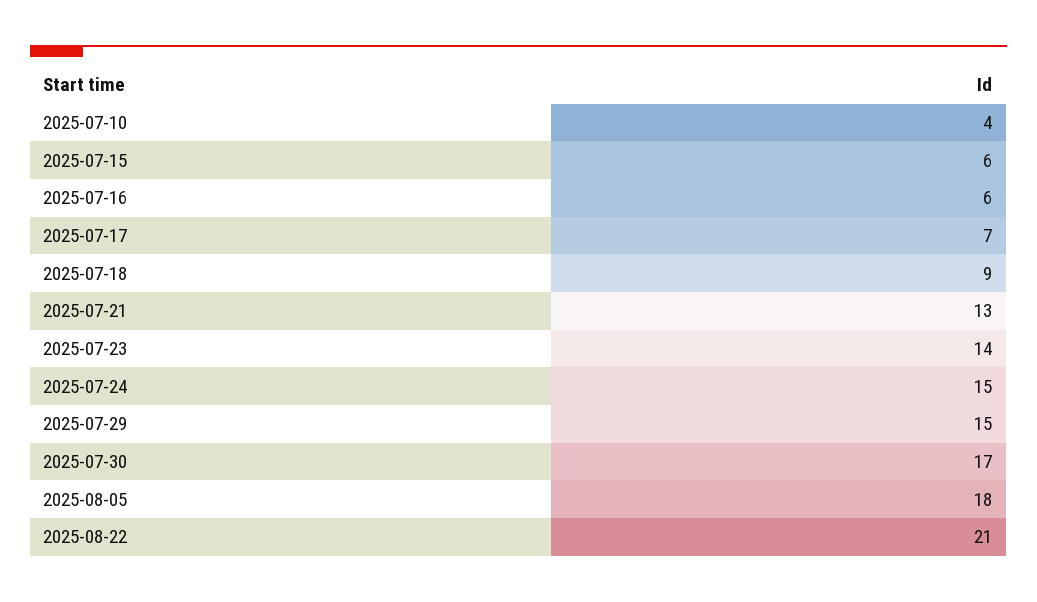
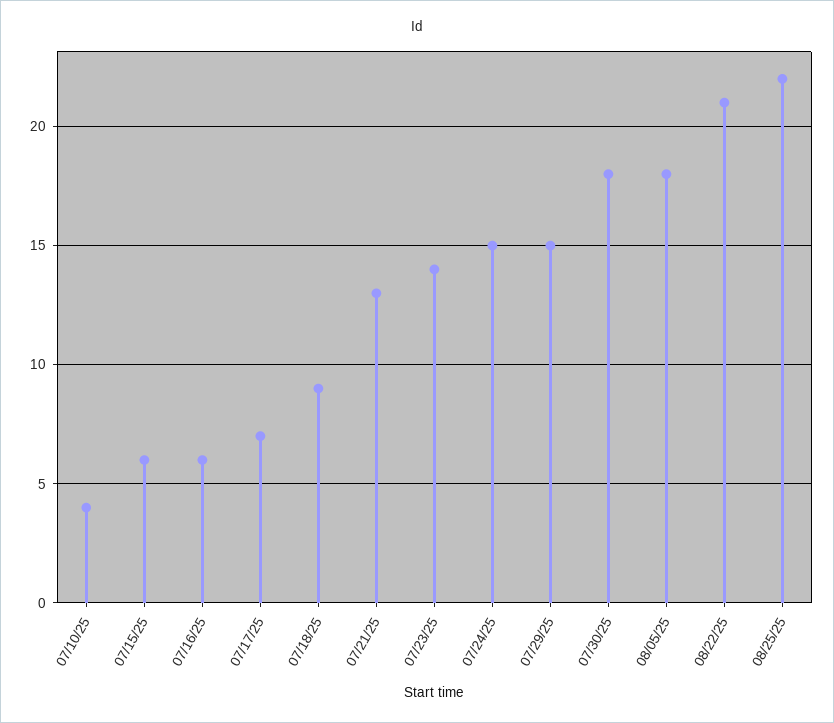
2025-07-30: 17 -> 18
08/25/25: none -> 22

